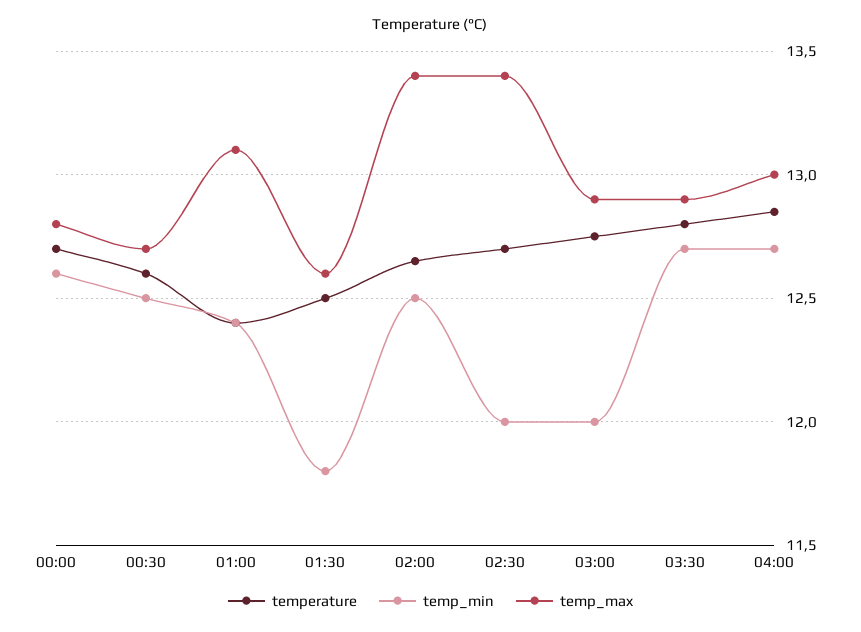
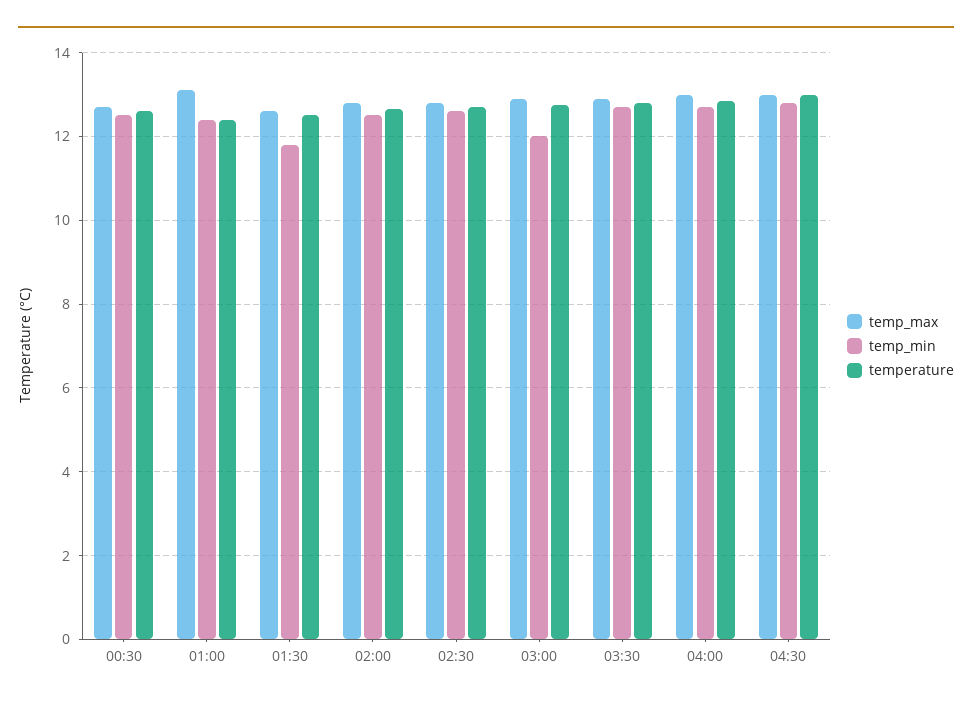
temperature, 00:00: 12.7 -> none
temp_min, 00:00: 12.6 -> none
temp_max, 00:00: 12.8 -> none
temp_max, 02:00: 13.4 -> 12.8
temp_min, 02:30: 12 -> 12.6
temp_max, 02:30: 13.4 -> 12.8
temp_max, 04:30: none -> 13
temp_min, 04:30: none -> 12.8
temperature, 04:30: none -> 13

